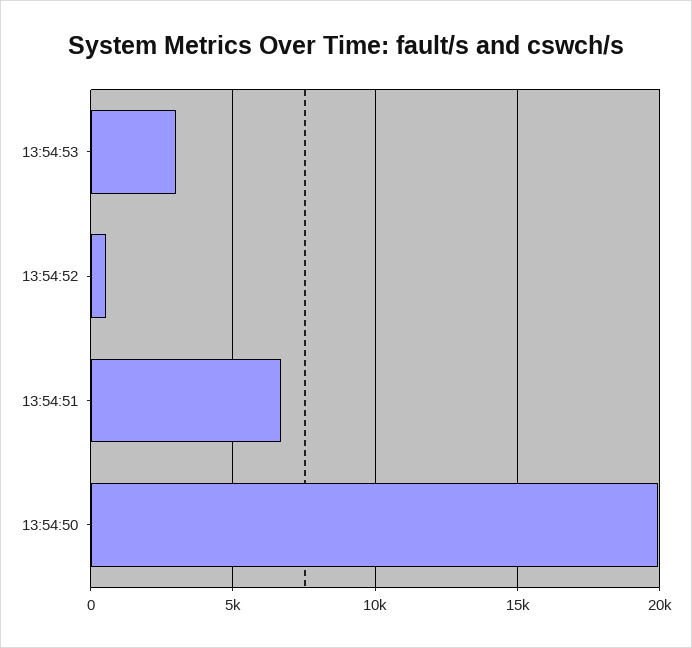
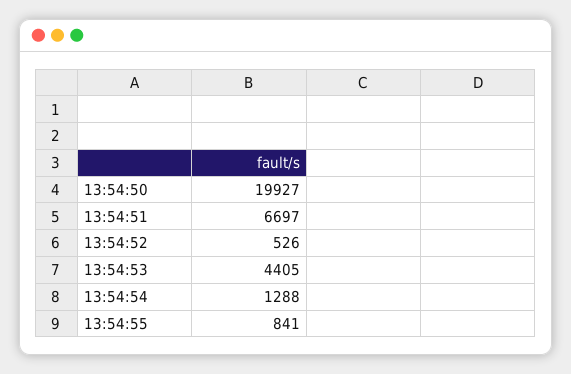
13:54:53: 3000 -> 4405
13:54:54: none -> 1288
13:54:55: none -> 841

